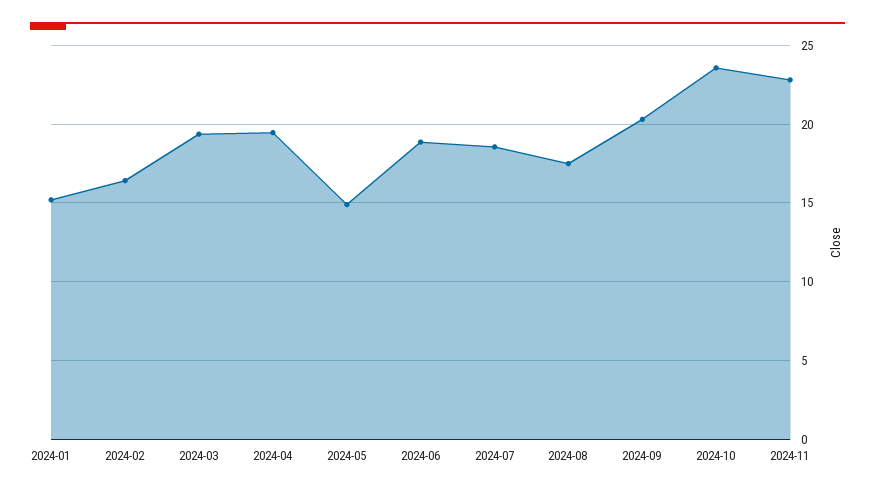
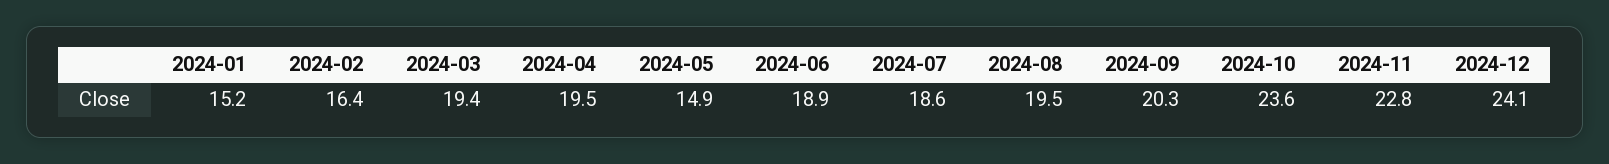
2024-08: 17.5 -> 19.5
2024-12: none -> 24.1

